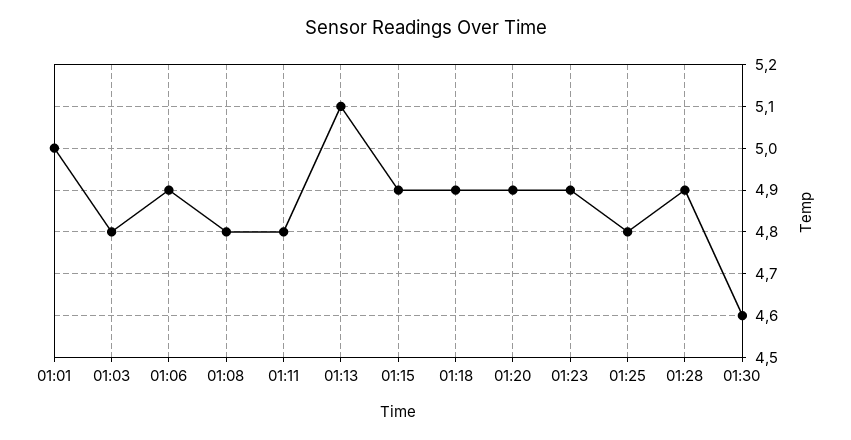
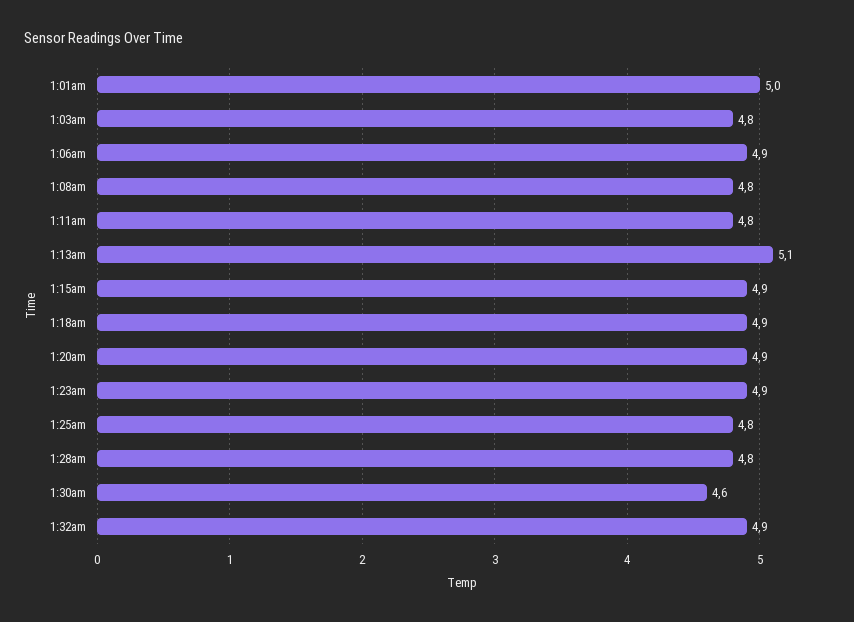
01:28: 4.9 -> 4.8
1:32am: none -> 4.9

